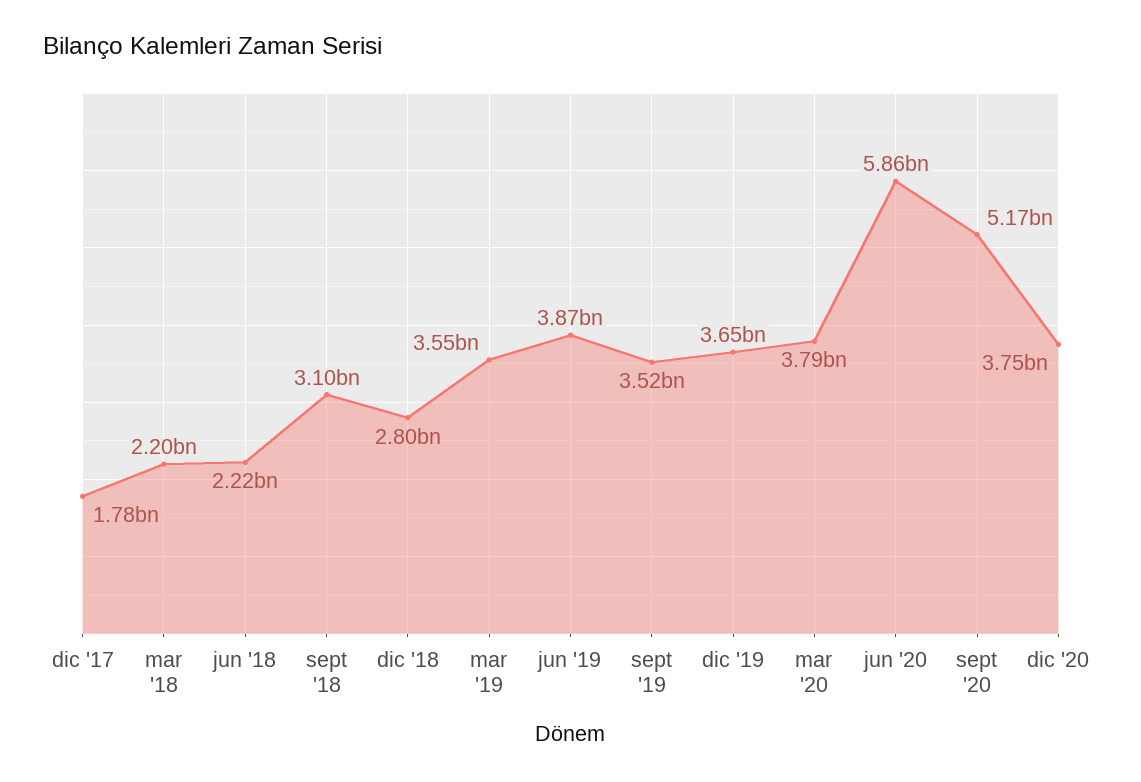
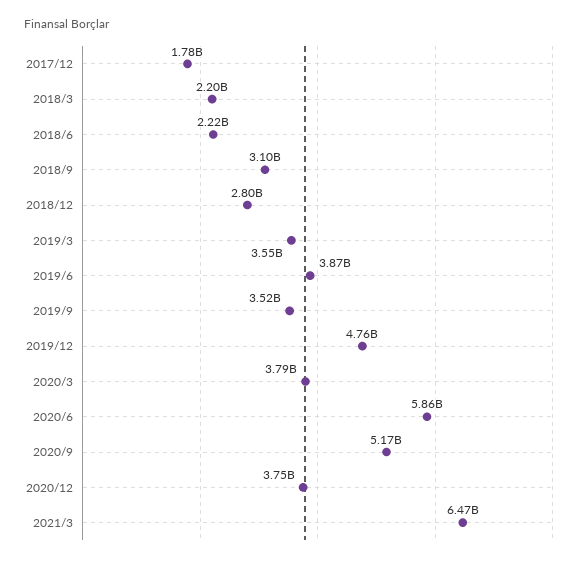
dic '19: 3650000000 -> 4760000000
2021/3: none -> 6470000000

